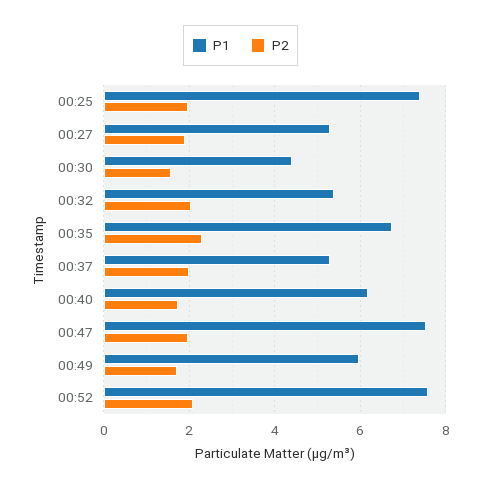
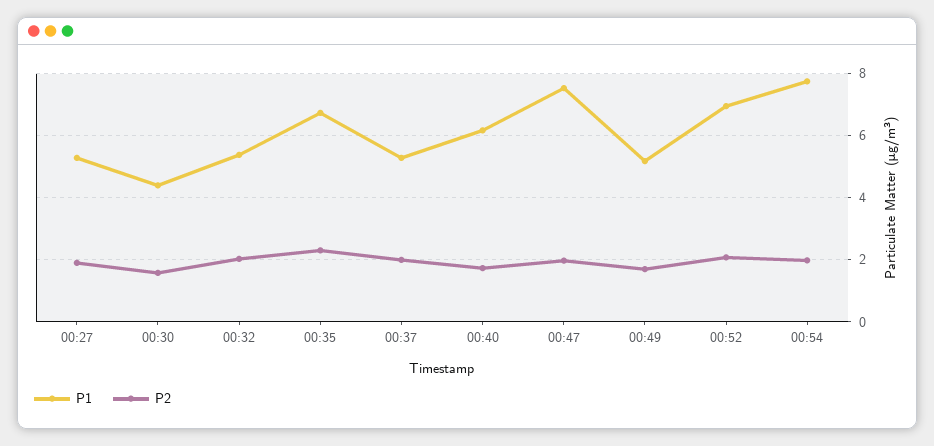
P1, 00:25: 7.4 -> none
P2, 00:25: 2 -> none
P1, 00:49: 6 -> 5.2
P1, 00:52: 7.6 -> 7
P1, 00:54: none -> 7.8
P2, 00:54: none -> 2

